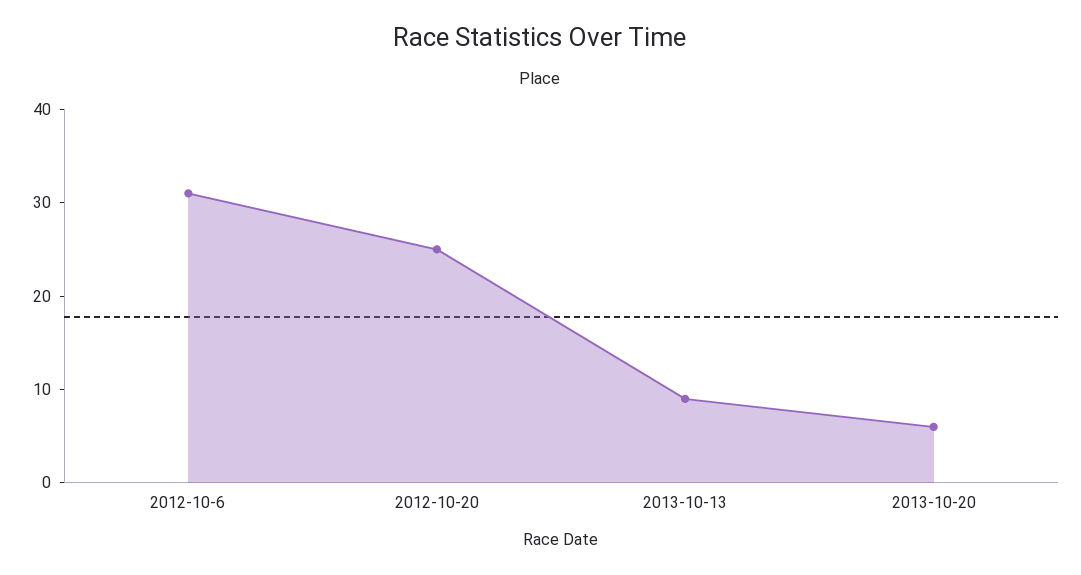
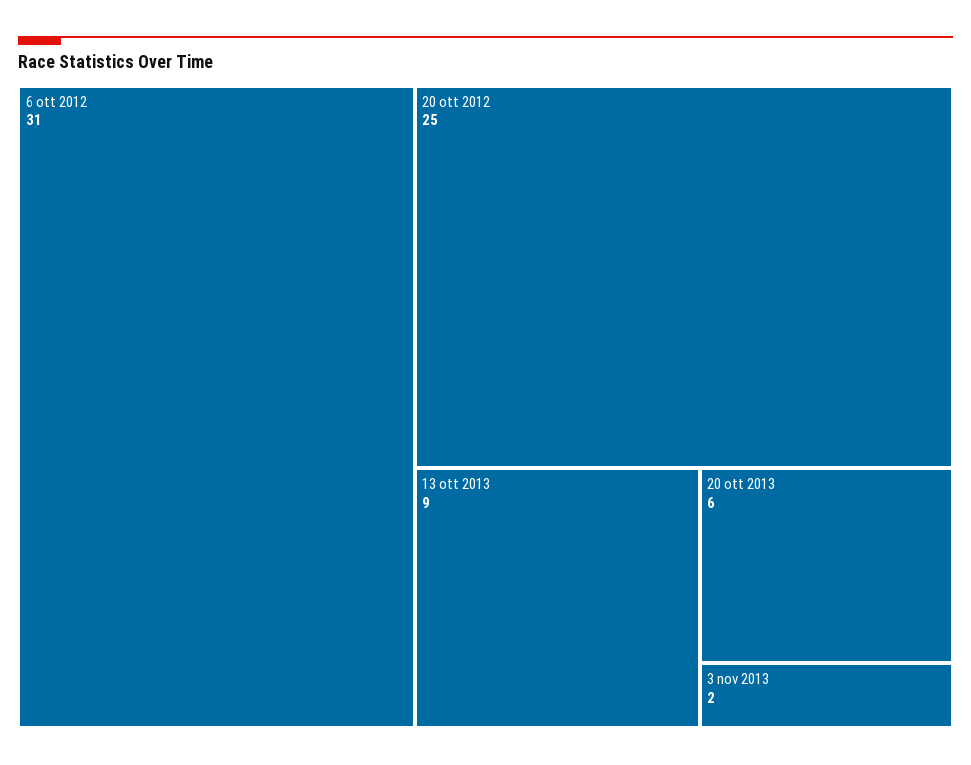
3 nov 2013: none -> 2

